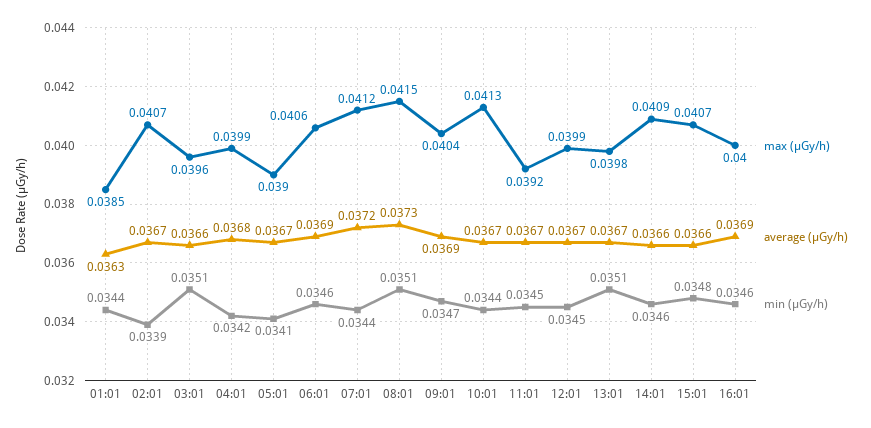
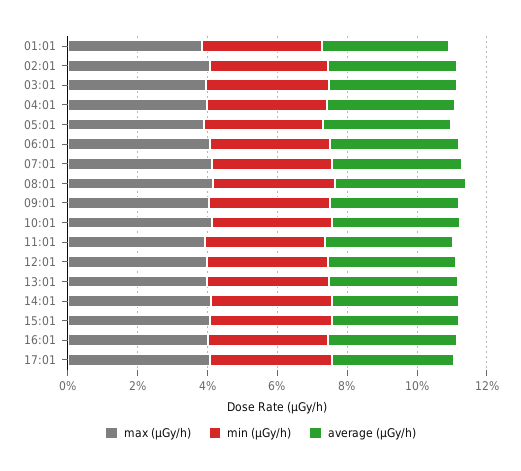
max (μGy/h), 17:01: none -> 0.04
min (μGy/h), 17:01: none -> 0.035
average (μGy/h), 17:01: none -> 0.035

